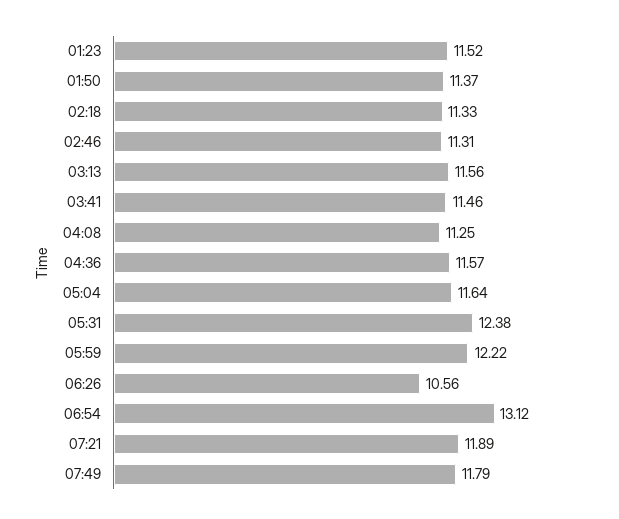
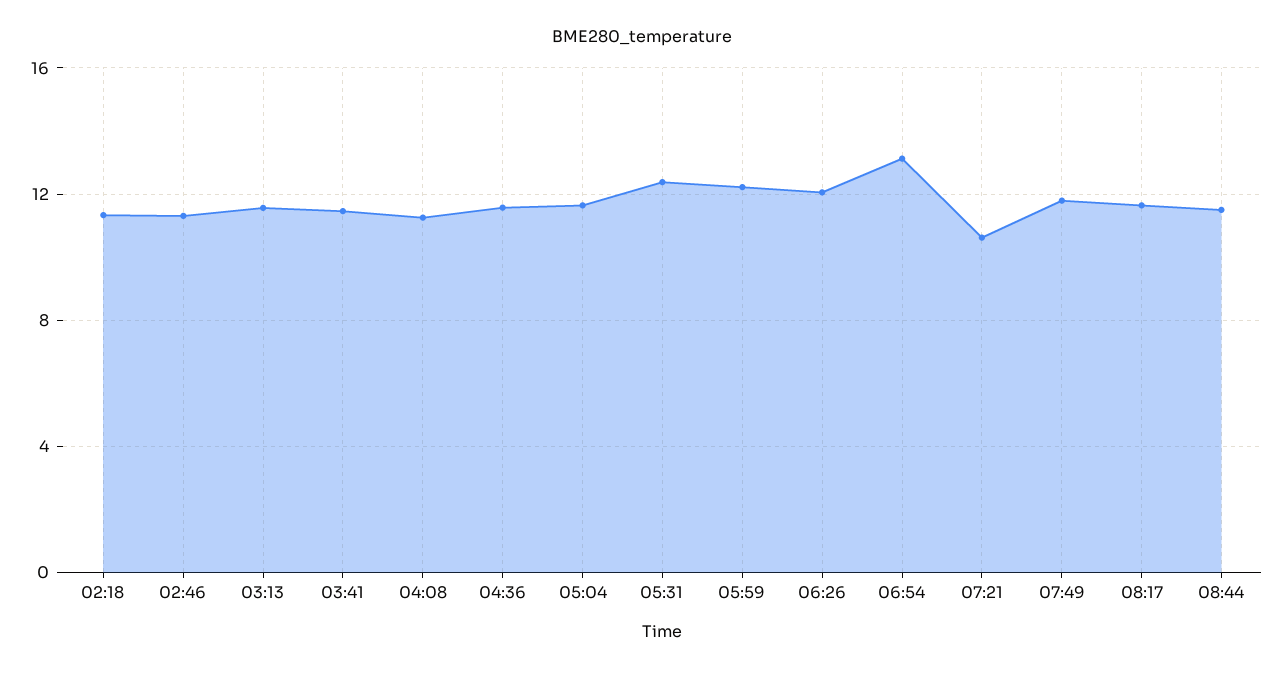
01:23: 11.52 -> none
01:50: 11.37 -> none
06:26: 10.56 -> 12
07:21: 11.89 -> 10.5
08:17: none -> 11.5
08:44: none -> 11.5

